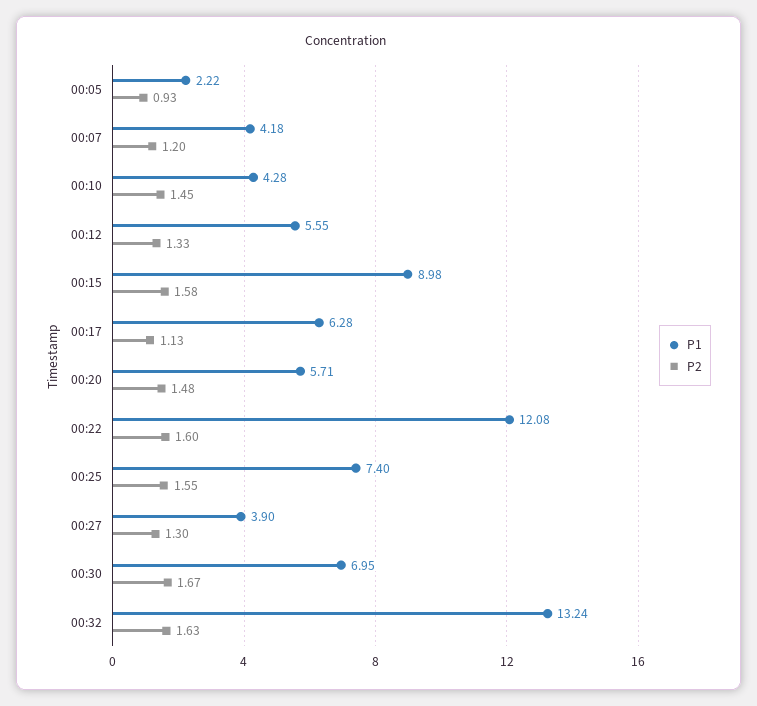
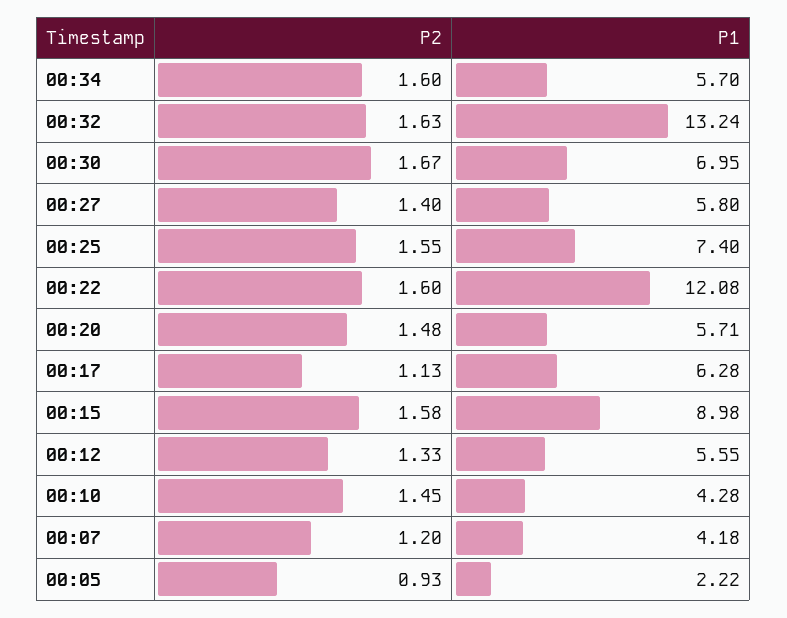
P1, 00:27: 3.9 -> 5.8
P2, 00:27: 1.3 -> 1.4
P2, 00:34: none -> 1.6
P1, 00:34: none -> 5.7

